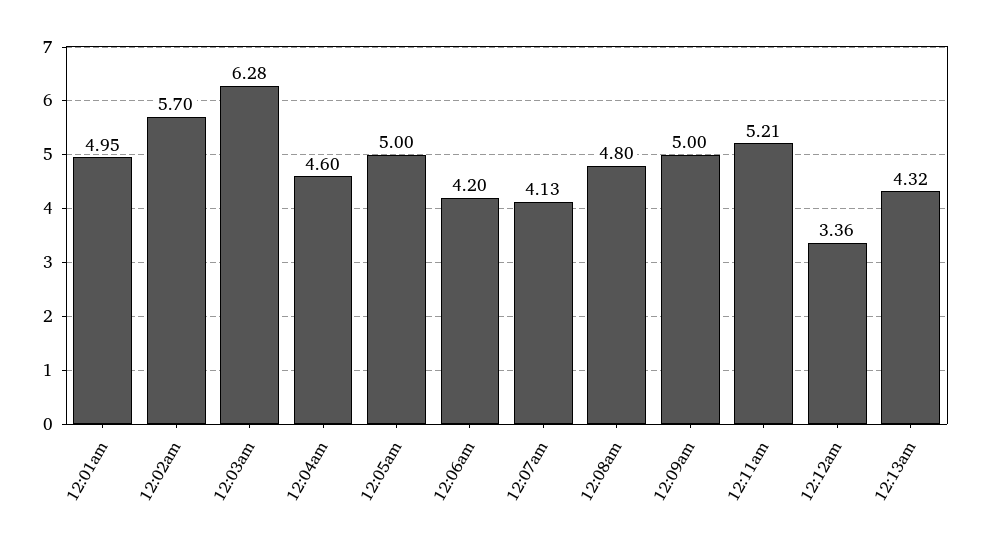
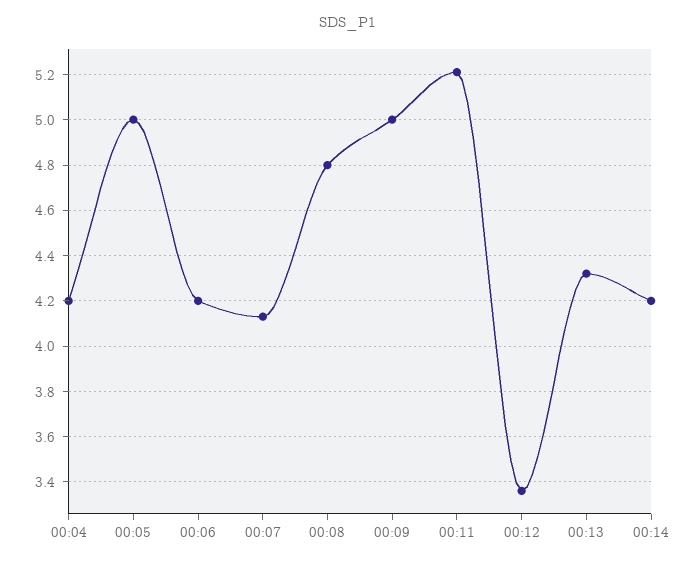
12:01am: 4.95 -> none
12:02am: 5.7 -> none
12:03am: 6.28 -> none
12:04am: 4.6 -> 4.2
00:14: none -> 4.2

